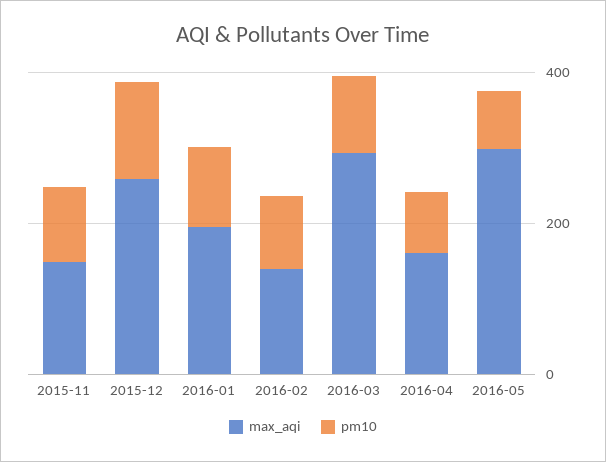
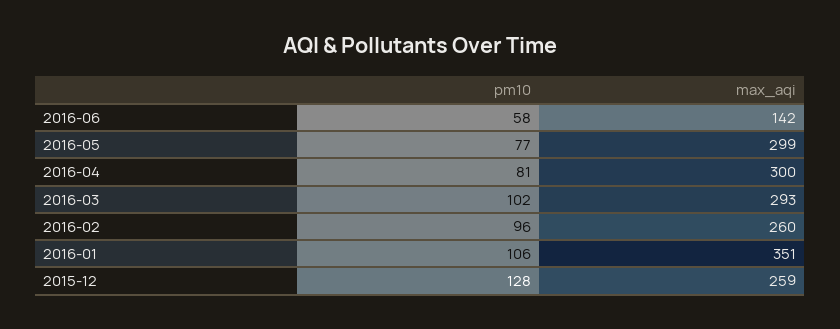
max_aqi, 2015-11: 150 -> none
pm10, 2015-11: 100 -> none
max_aqi, 2016-01: 200 -> 351
max_aqi, 2016-02: 150 -> 260
max_aqi, 2016-04: 150 -> 300
pm10, 2016-06: none -> 58
max_aqi, 2016-06: none -> 142

